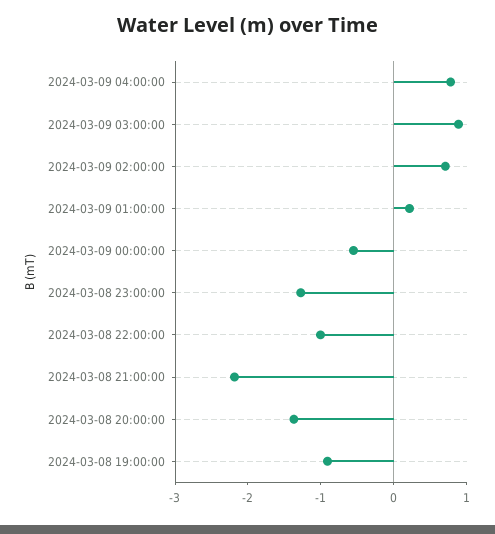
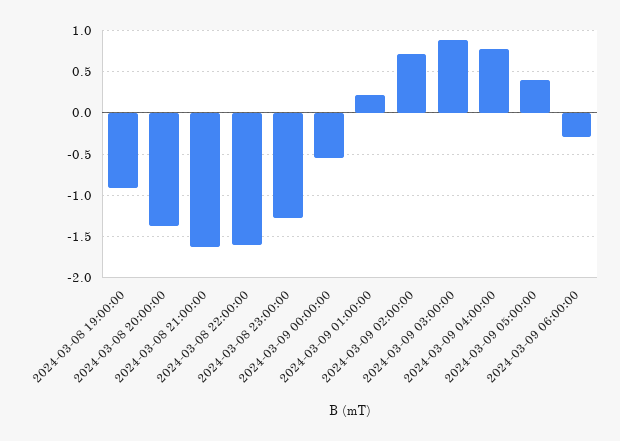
2024-03-08 22:00:00: -1 -> -1.6
2024-03-08 21:00:00: -2.2 -> -1.6
2024-03-09 05:00:00: none -> 0.4
2024-03-09 06:00:00: none -> -0.3

